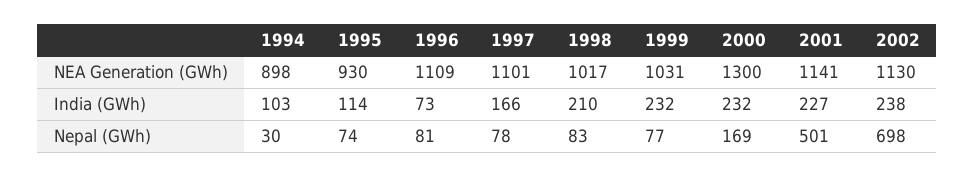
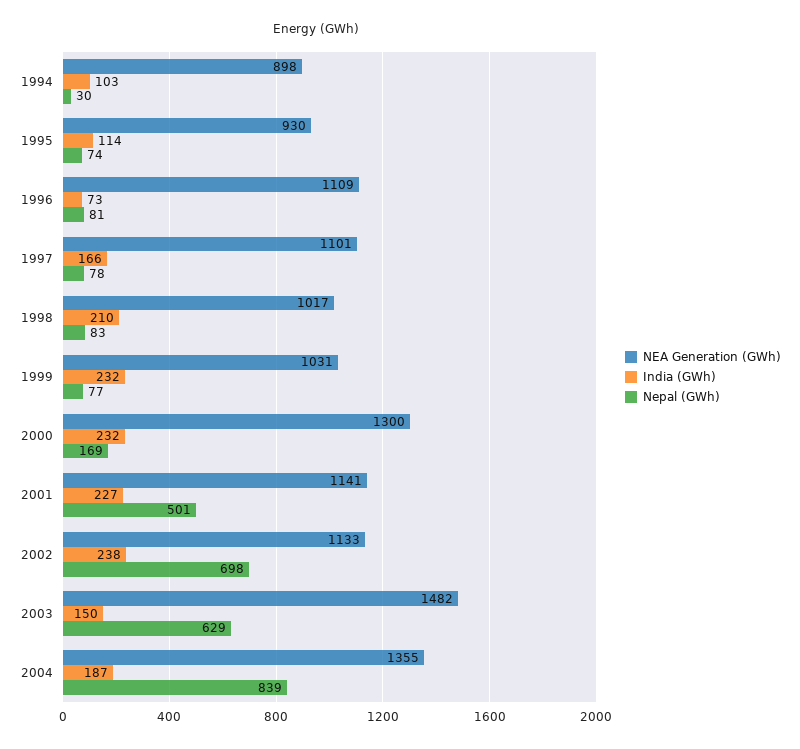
NEA Generation (GWh), 2002: 1130 -> 1133
NEA Generation (GWh), 2003: none -> 1482
India (GWh), 2003: none -> 150
Nepal (GWh), 2003: none -> 629
NEA Generation (GWh), 2004: none -> 1355
India (GWh), 2004: none -> 187
Nepal (GWh), 2004: none -> 839

